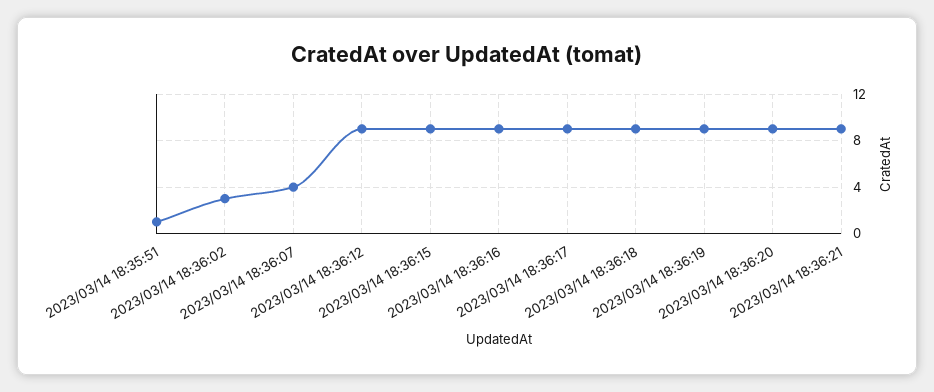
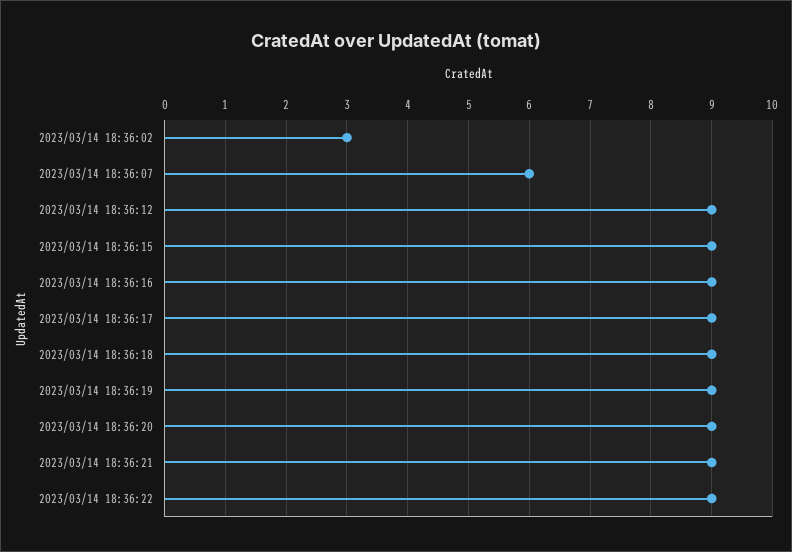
2023/03/14 18:35:51: 1 -> none
2023/03/14 18:36:07: 4 -> 6
2023/03/14 18:36:22: none -> 9

